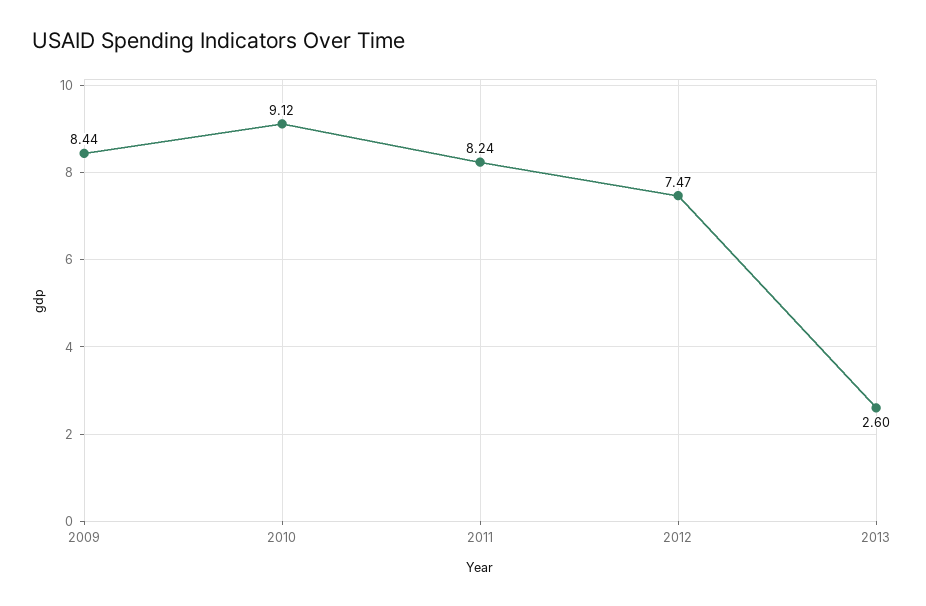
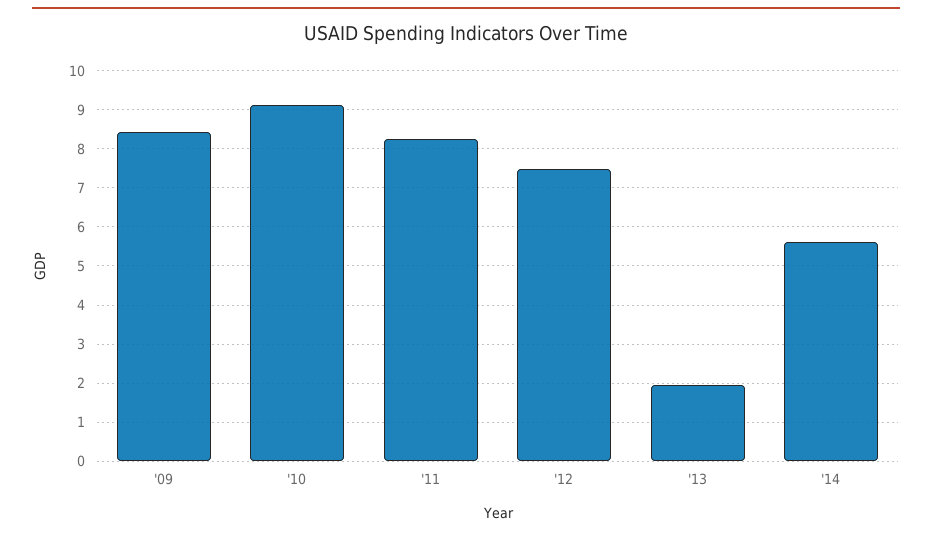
2013: 2.6 -> 2
'14: none -> 5.6

